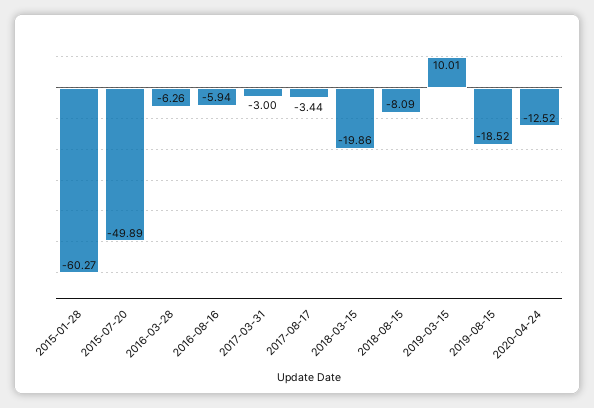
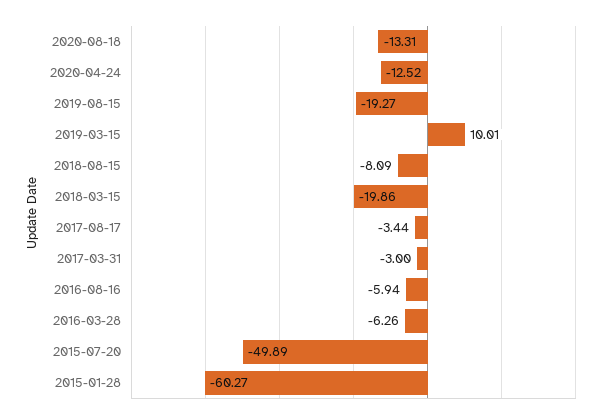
2019-08-15: -18.52 -> -19.27
2020-08-18: none -> -13.31

